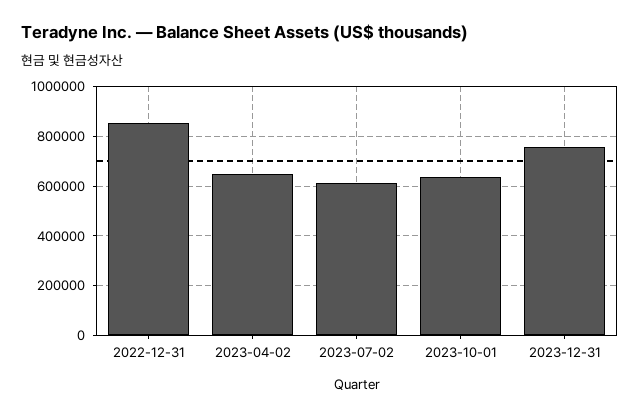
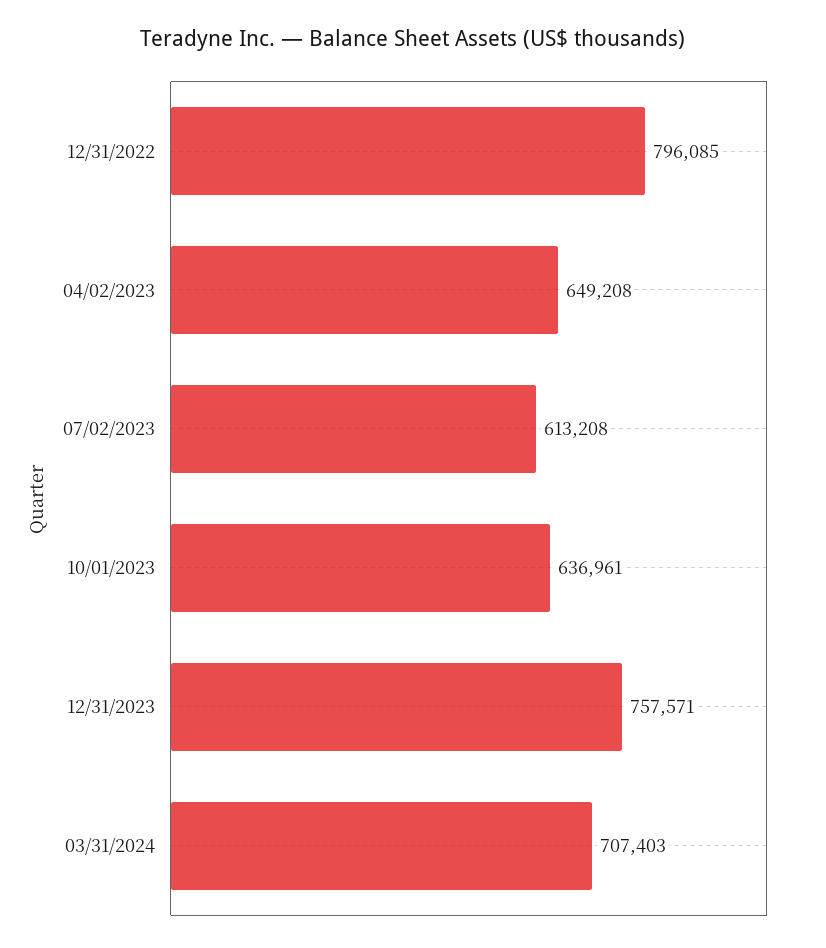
2022-12-31: 850000 -> 796085
03/31/2024: none -> 707403

